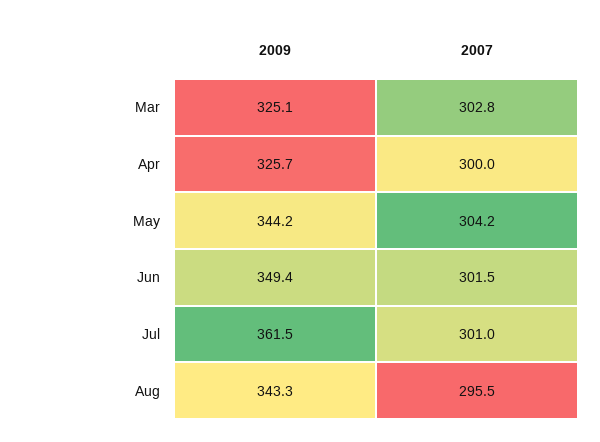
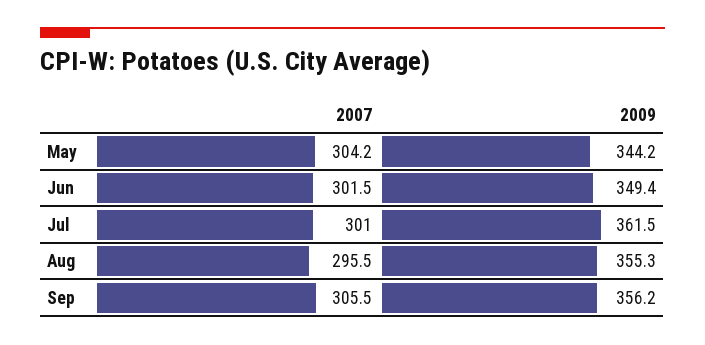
2009, Mar: 325.1 -> none
2007, Mar: 302.8 -> none
2009, Apr: 325.7 -> none
2007, Apr: 300 -> none
2009, Aug: 343.3 -> 355.3
2007, Sep: none -> 305.5
2009, Sep: none -> 356.2

